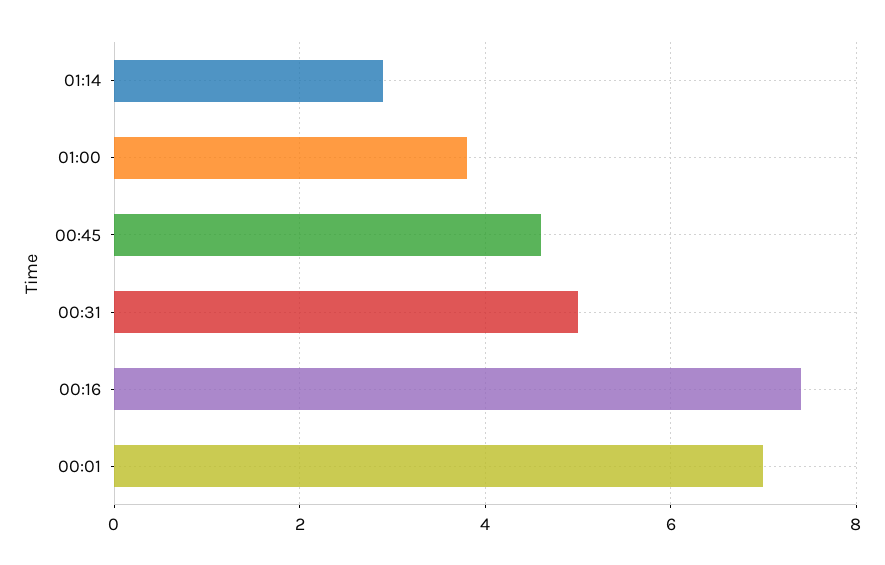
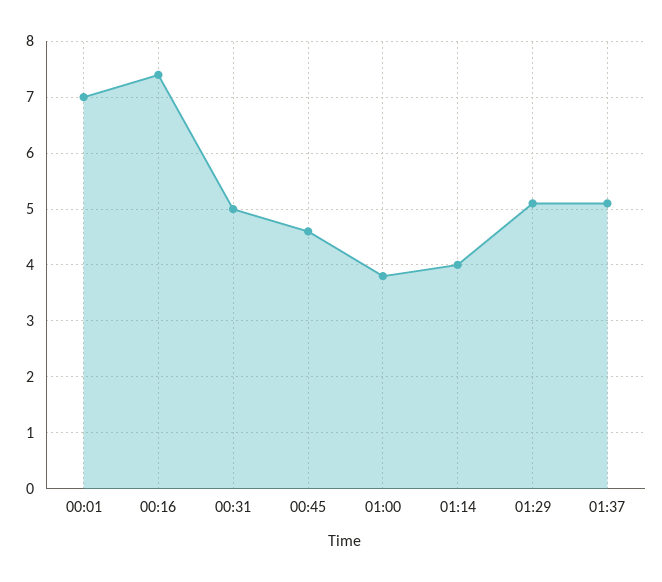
01:14: 3 -> 4
01:29: none -> 5
01:37: none -> 5

